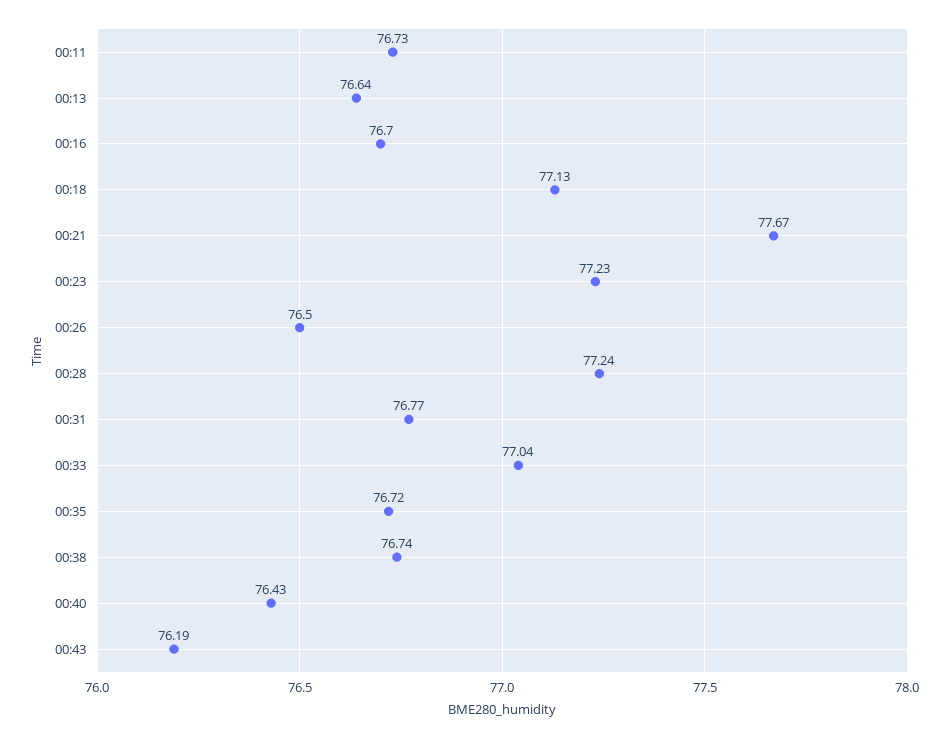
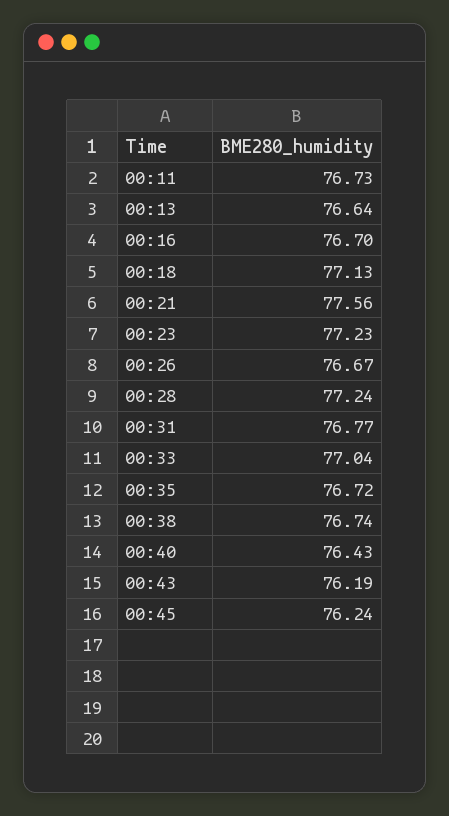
00:21: 77.67 -> 77.56
00:26: 76.5 -> 76.67
00:45: none -> 76.24

